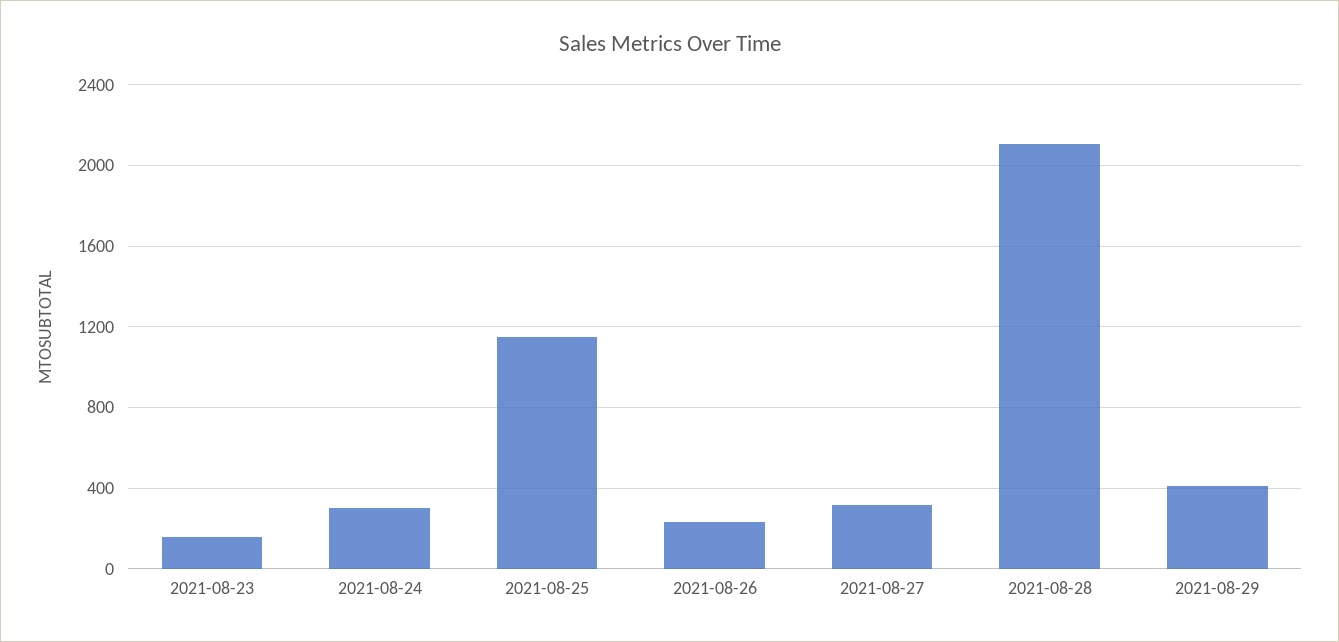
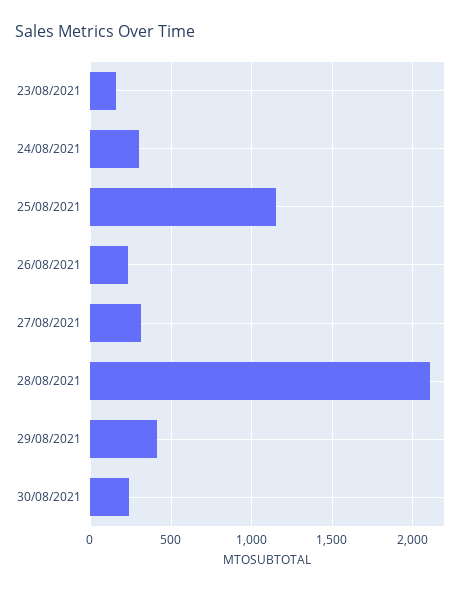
30/08/2021: none -> 250

